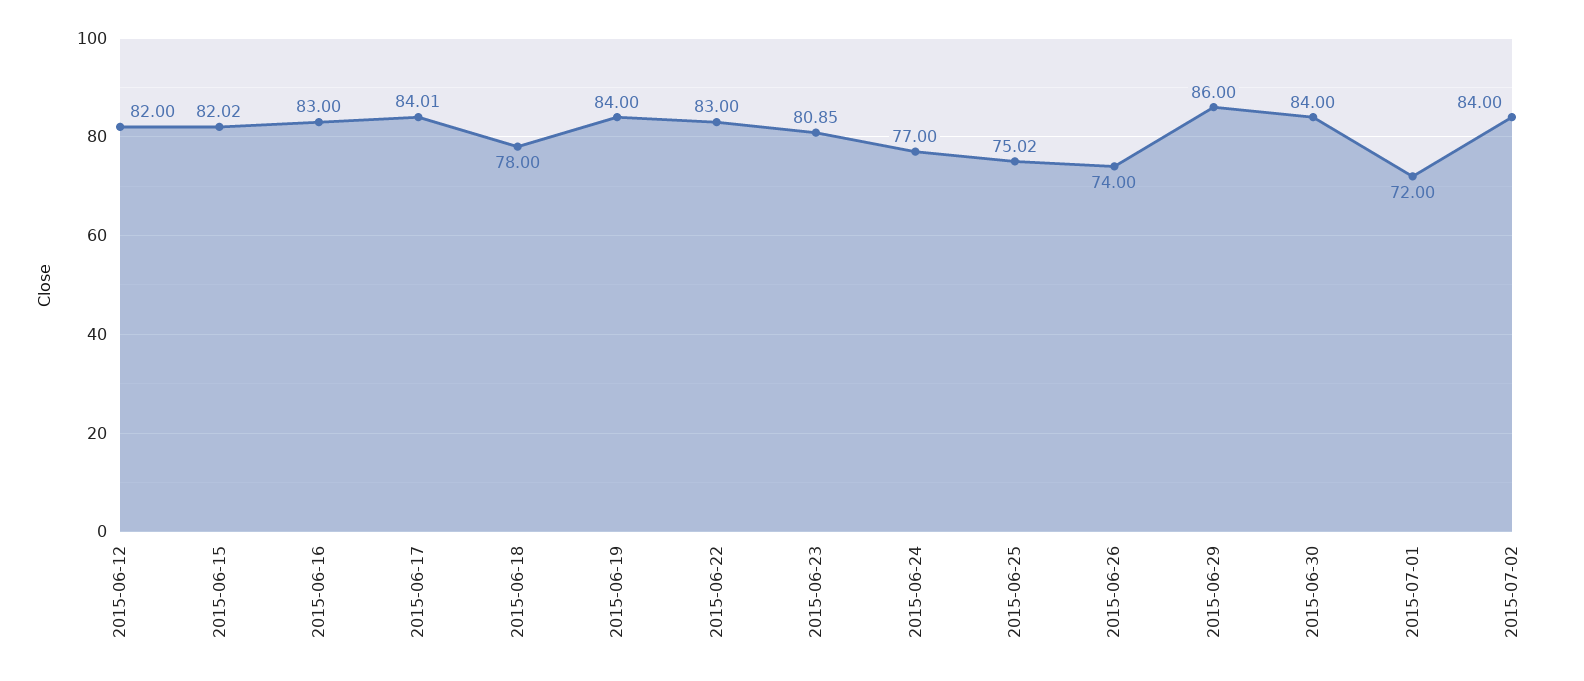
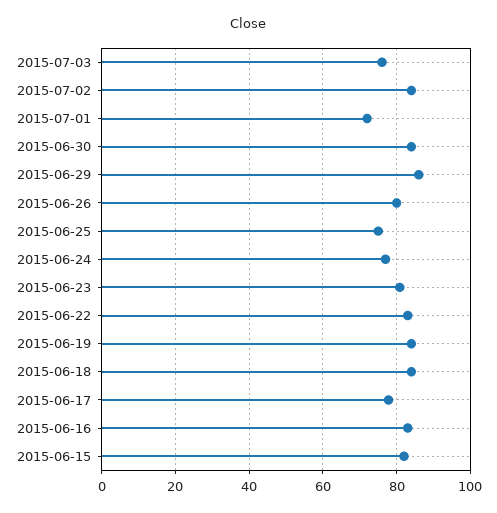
2015-06-12: 82 -> none
2015-06-17: 84.01 -> 78
2015-06-18: 78 -> 84
2015-06-26: 74 -> 80
2015-07-03: none -> 76

